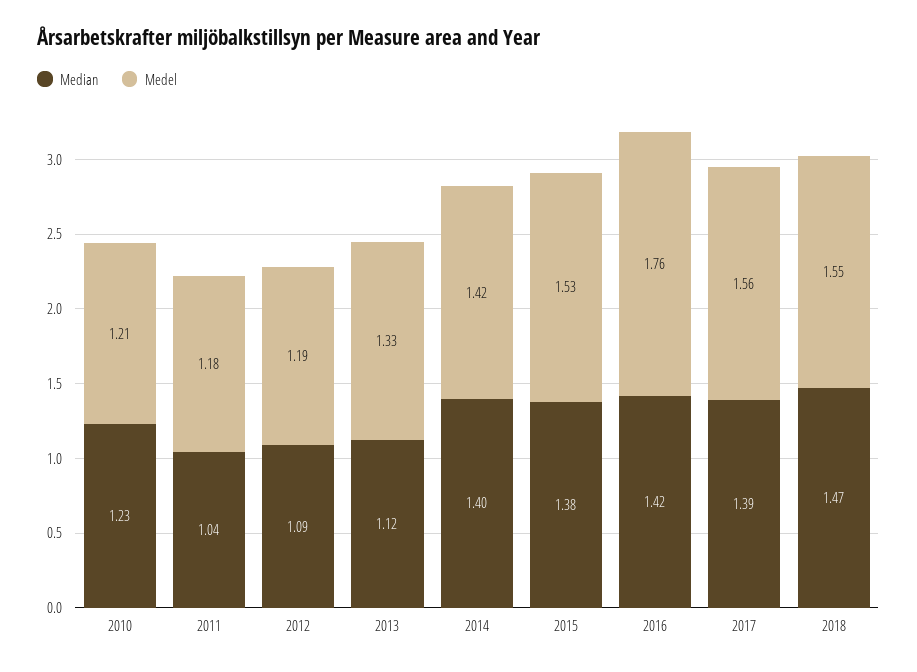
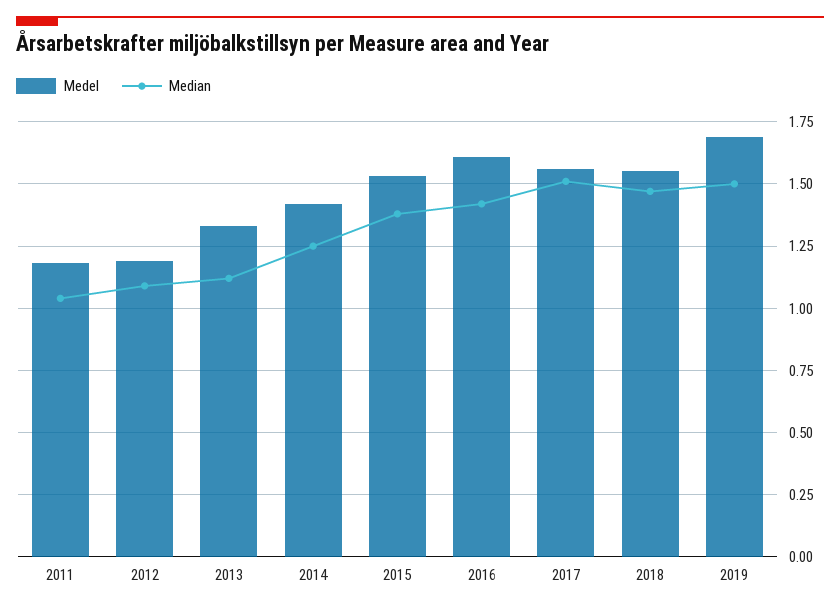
Median, 2010: 1.23 -> none
Medel, 2010: 1.21 -> none
Median, 2014: 1.4 -> 1.25
Medel, 2016: 1.76 -> 1.6
Median, 2017: 1.39 -> 1.5
Medel, 2019: none -> 1.7
Median, 2019: none -> 1.5

